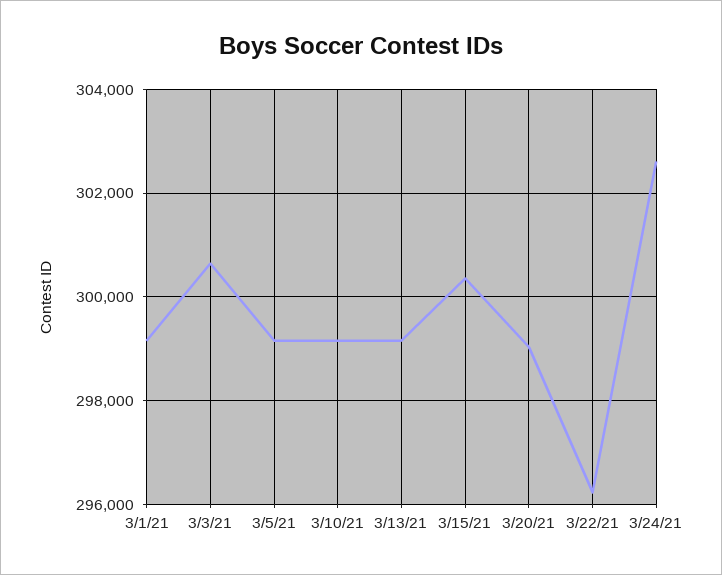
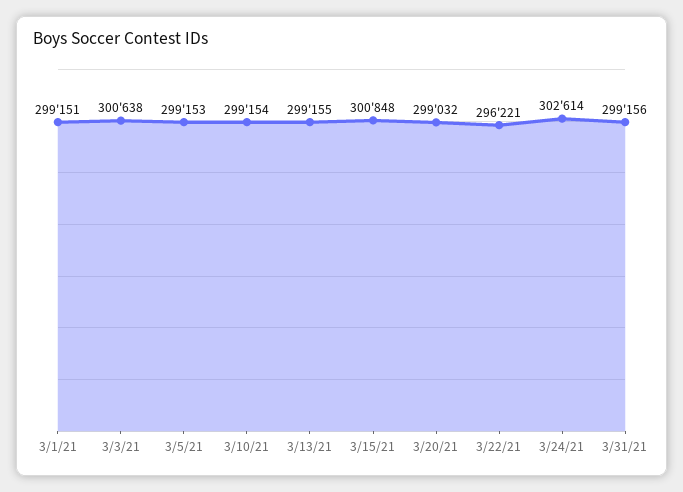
3/15/21: 300400 -> 300848
3/31/21: none -> 299156

